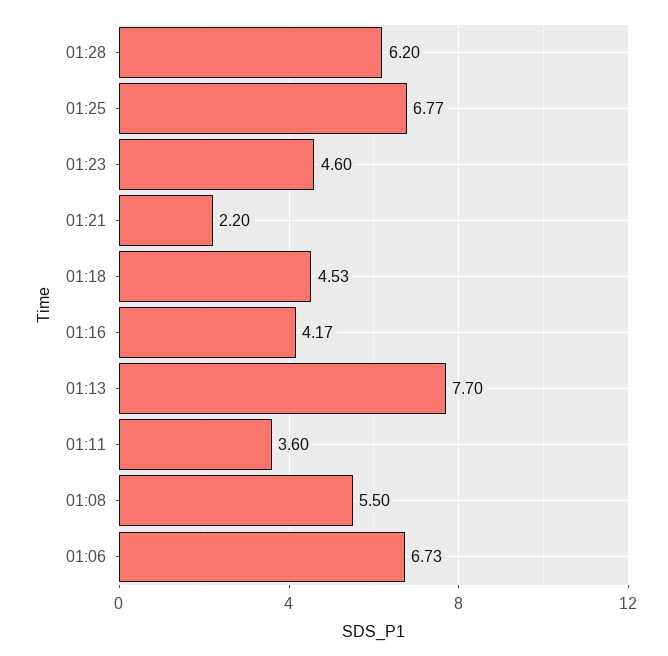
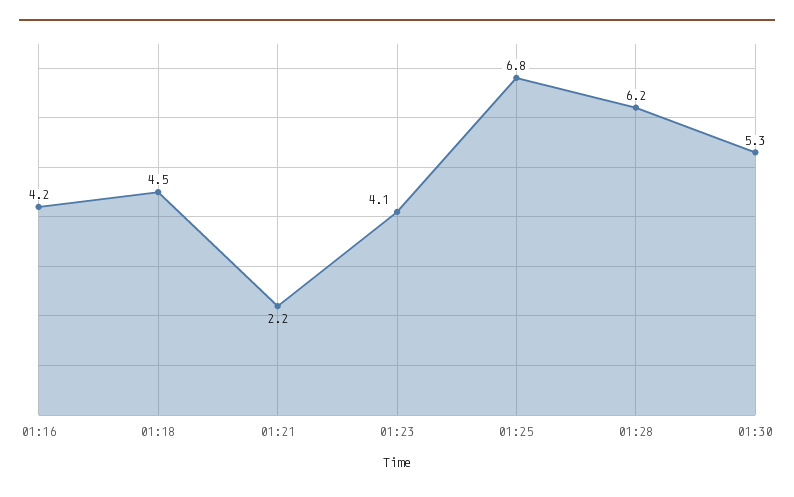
01:23: 4.6 -> 4.1
01:13: 7.7 -> none
01:11: 3.6 -> none
01:08: 5.5 -> none
01:06: 6.73 -> none
01:30: none -> 5.3

